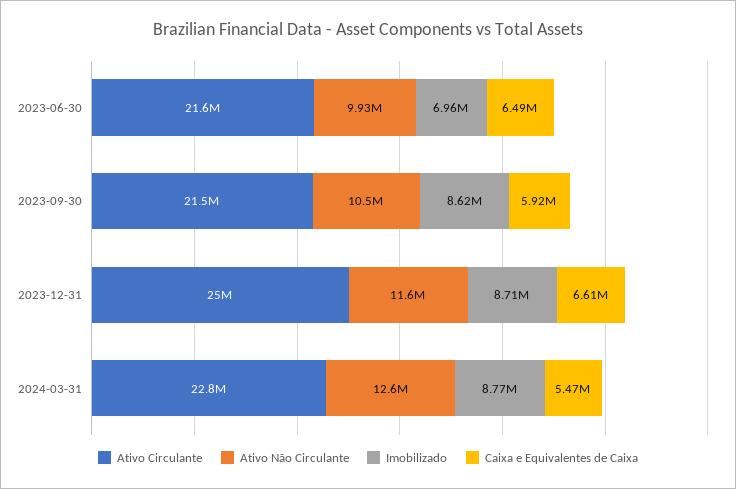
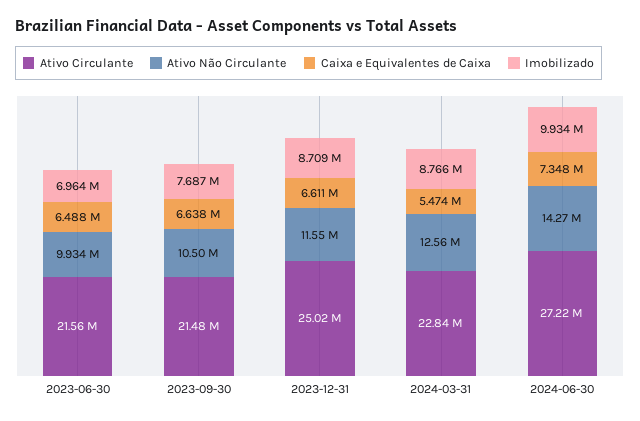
Imobilizado, 2023-09-30: 8620000 -> 7687000
Caixa e Equivalentes de Caixa, 2023-09-30: 5920000 -> 6638000
Ativo Circulante, 2024-06-30: none -> 27220000
Ativo Não Circulante, 2024-06-30: none -> 14270000
Caixa e Equivalentes de Caixa, 2024-06-30: none -> 7348000
Imobilizado, 2024-06-30: none -> 9934000

